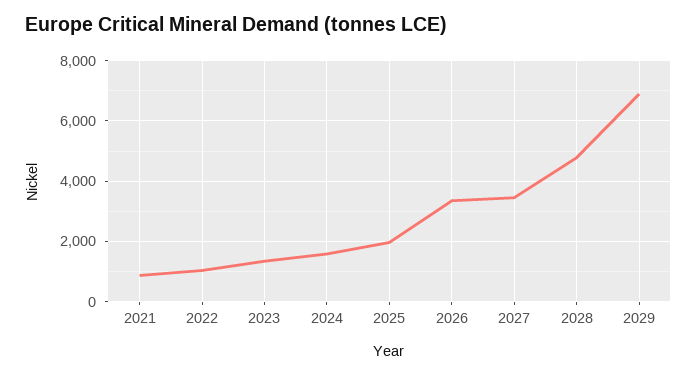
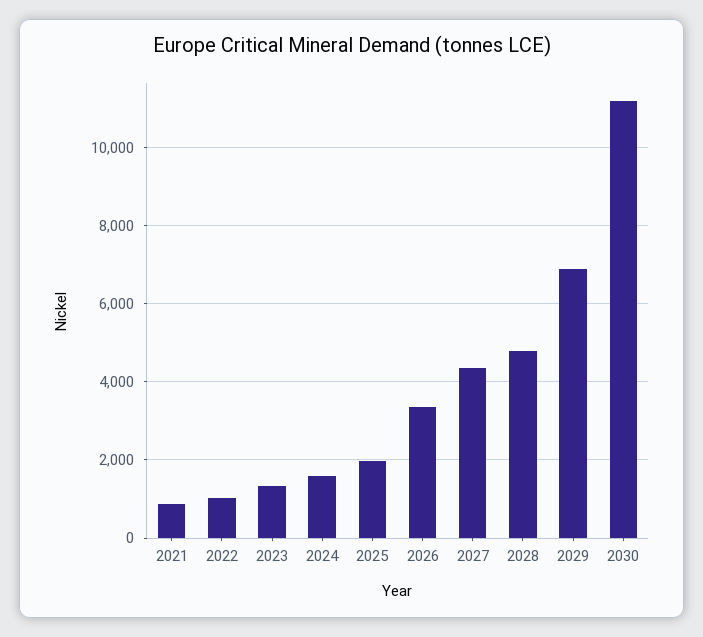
2027: 3400 -> 4400
2030: none -> 11200

